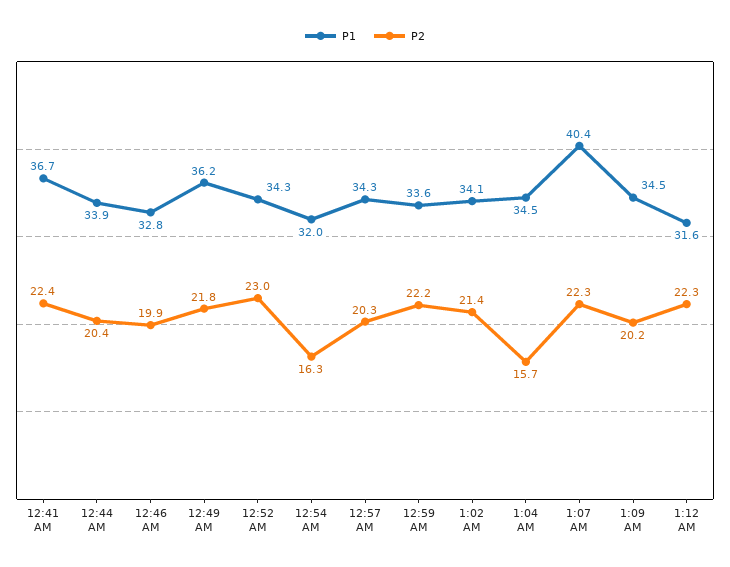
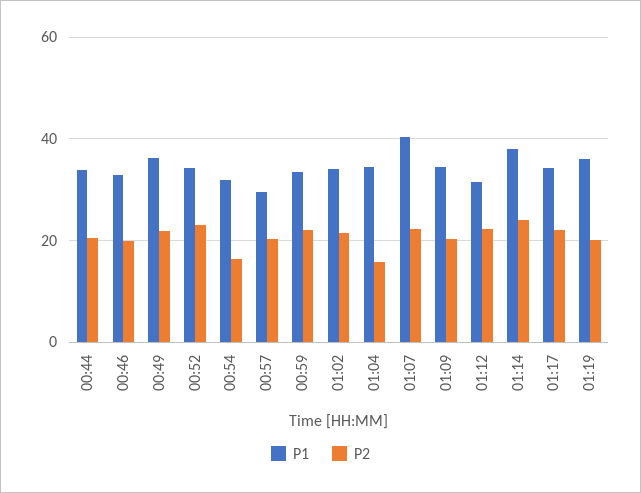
P1, 12:41 AM: 36.7 -> none
P2, 12:41 AM: 22.4 -> none
P1, 12:57 AM: 34.3 -> 30
P1, 01:14: none -> 38
P2, 01:14: none -> 24
P1, 01:17: none -> 34
P2, 01:17: none -> 22
P1, 01:19: none -> 36
P2, 01:19: none -> 20

